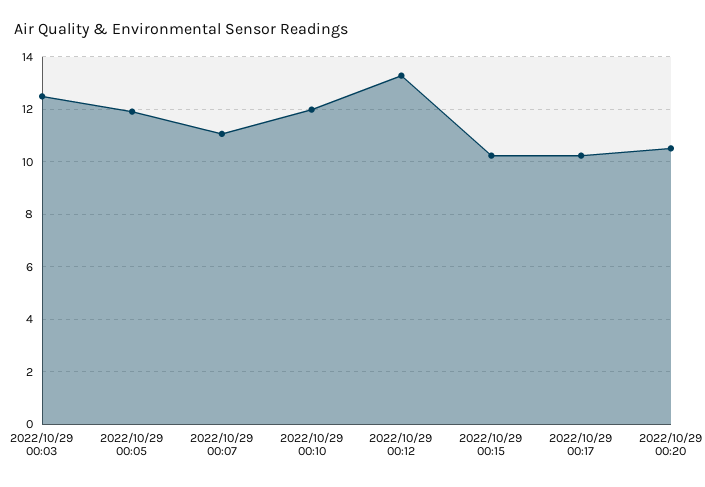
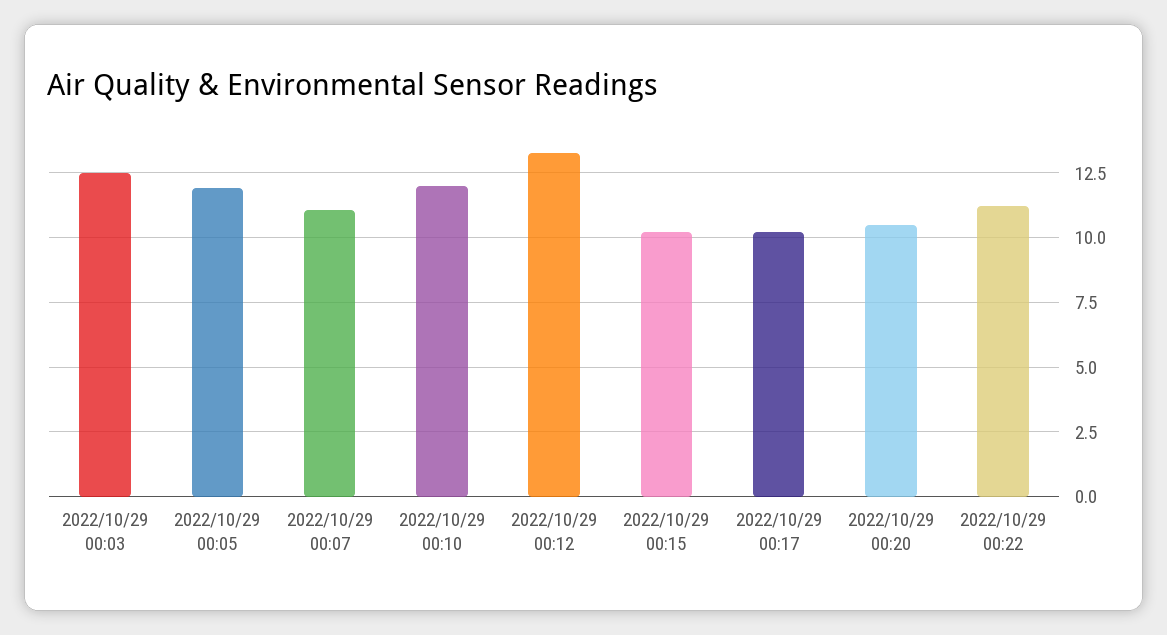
2022/10/29 00:22: none -> 11.25

